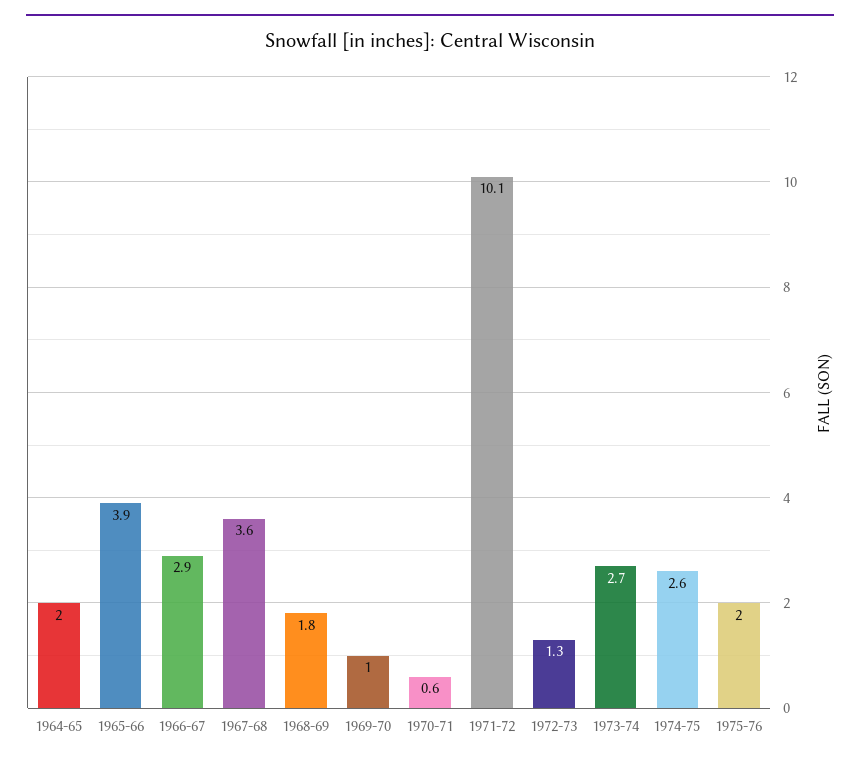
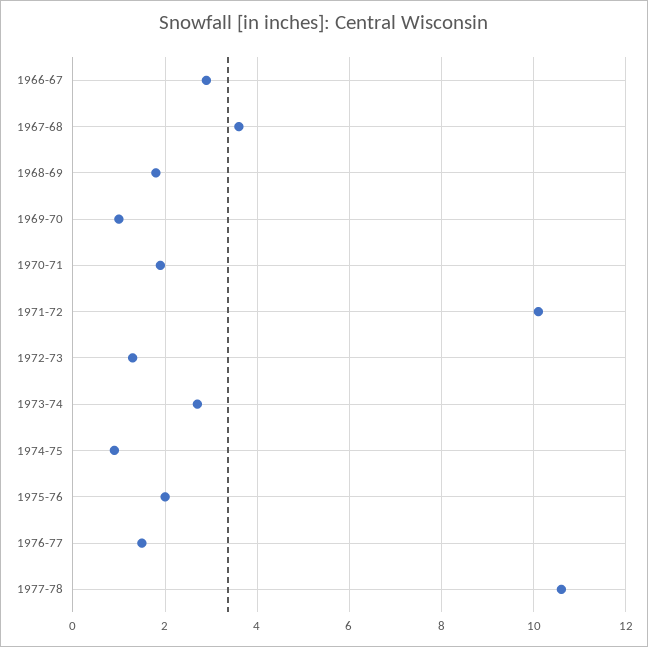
1964-65: 2 -> none
1965-66: 3.9 -> none
1970-71: 0.6 -> 2
1974-75: 2.6 -> 1
1976-77: none -> 1.5
1977-78: none -> 10.5

